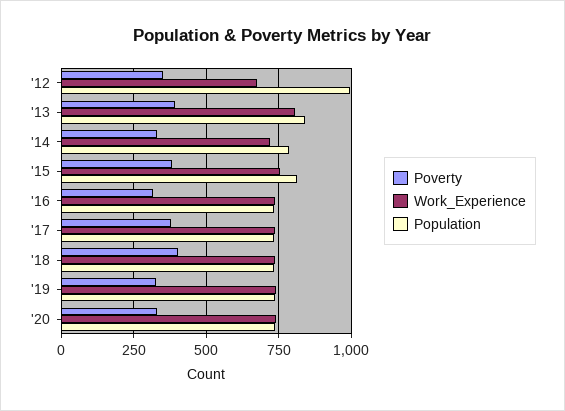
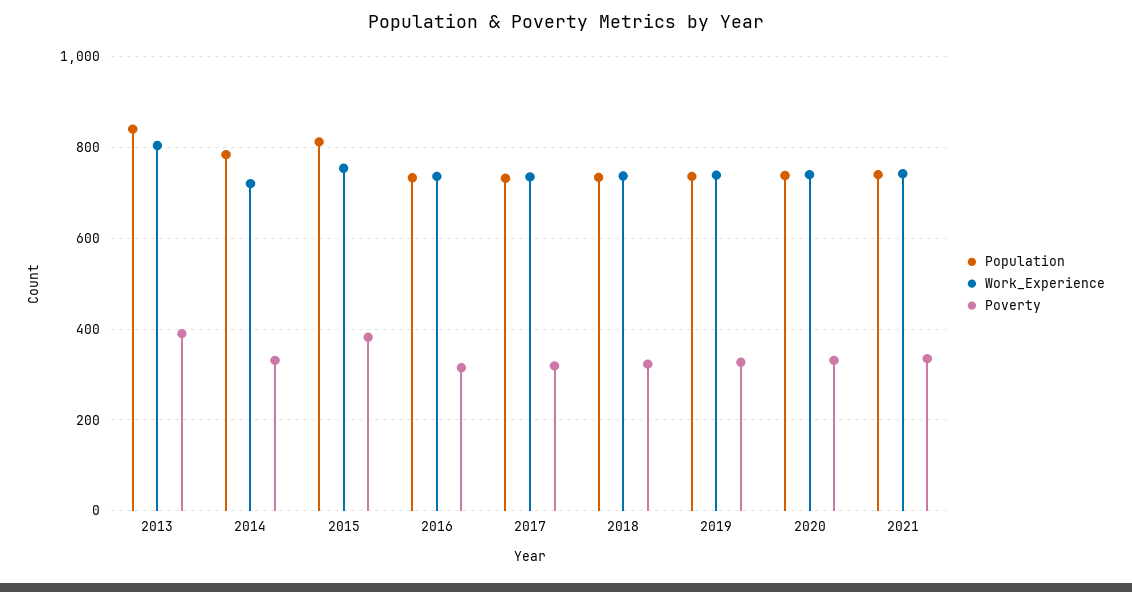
Poverty, '12: 350 -> none
Work_Experience, '12: 675 -> none
Population, '12: 1000 -> none
Poverty, '17: 375 -> 320
Poverty, '18: 400 -> 320
Population, 2021: none -> 740
Work_Experience, 2021: none -> 740
Poverty, 2021: none -> 340

